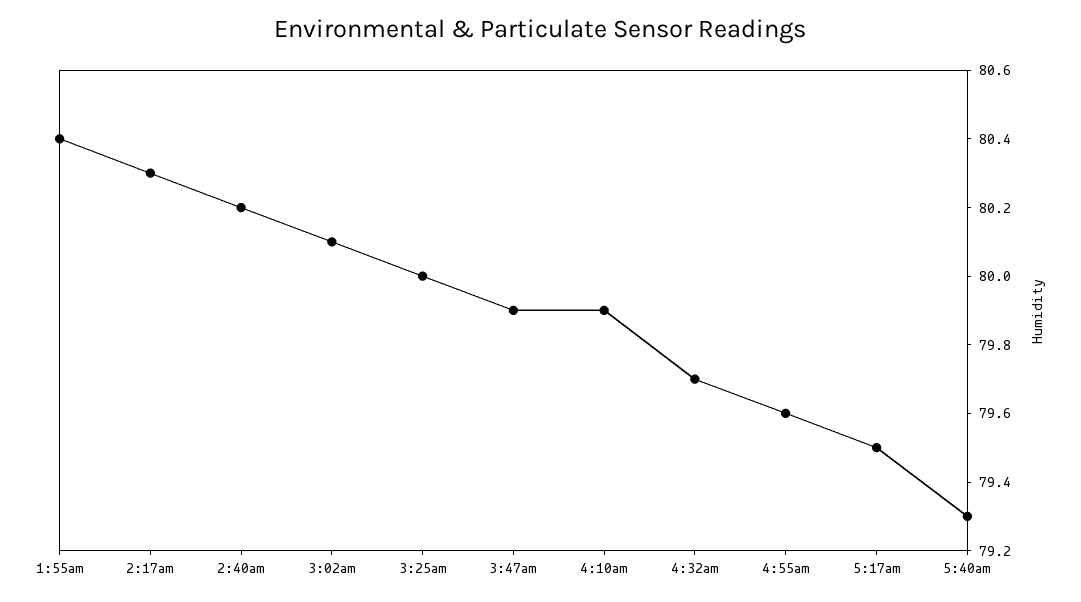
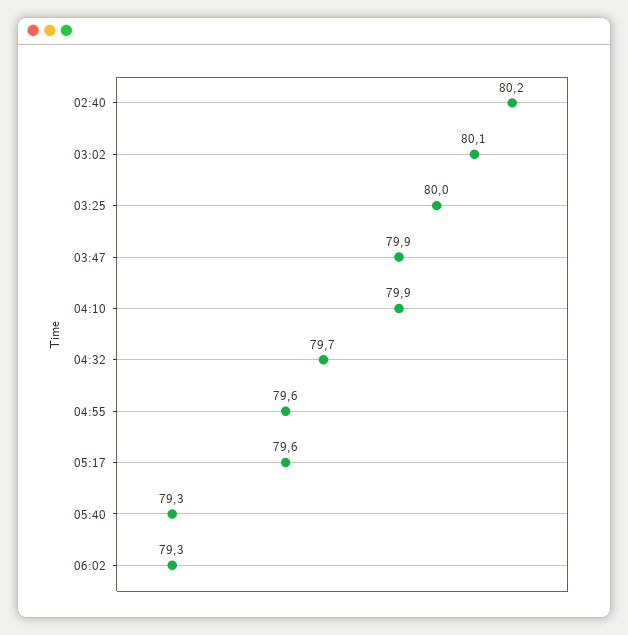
1:55am: 80.4 -> none
2:17am: 80.3 -> none
5:17am: 79.5 -> 79.6
06:02: none -> 79.3

